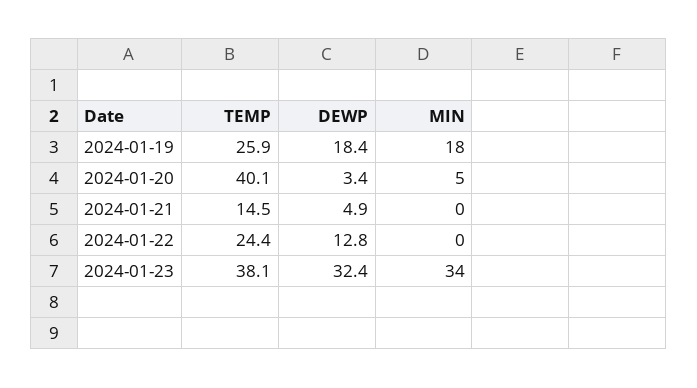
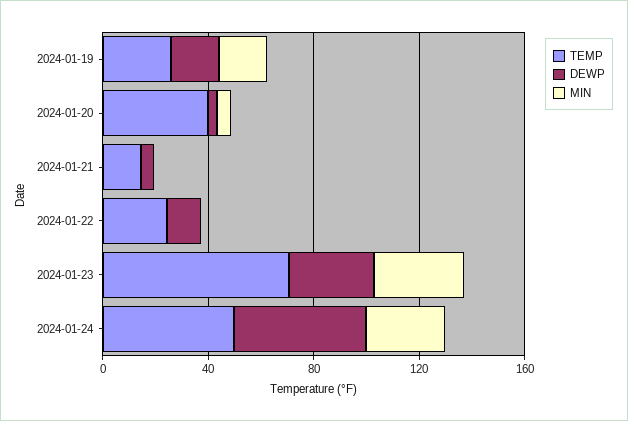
TEMP, 2024-01-23: 38.1 -> 70
TEMP, 2024-01-24: none -> 50
DEWP, 2024-01-24: none -> 50
MIN, 2024-01-24: none -> 30

